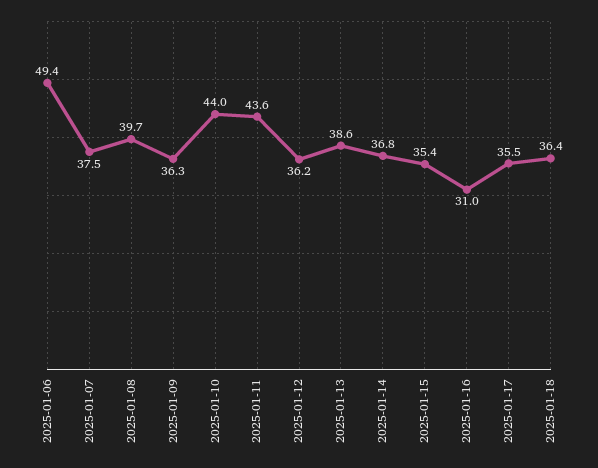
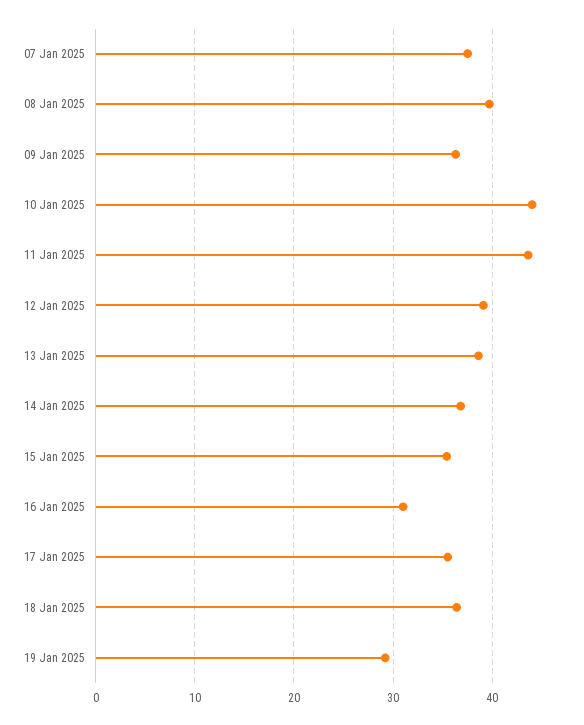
2025-01-06: 49.4 -> none
2025-01-12: 36.2 -> 39
19 Jan 2025: none -> 29

